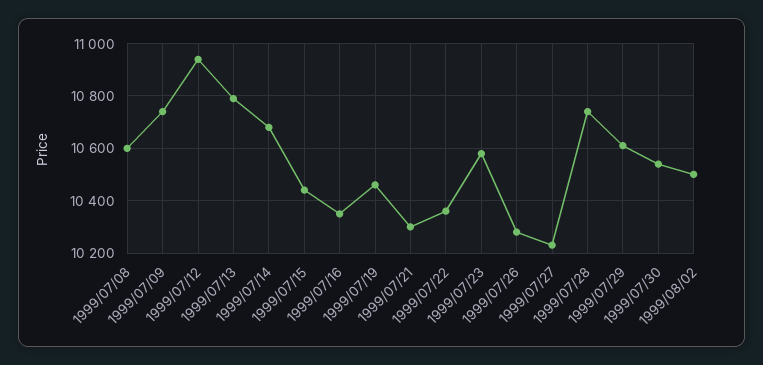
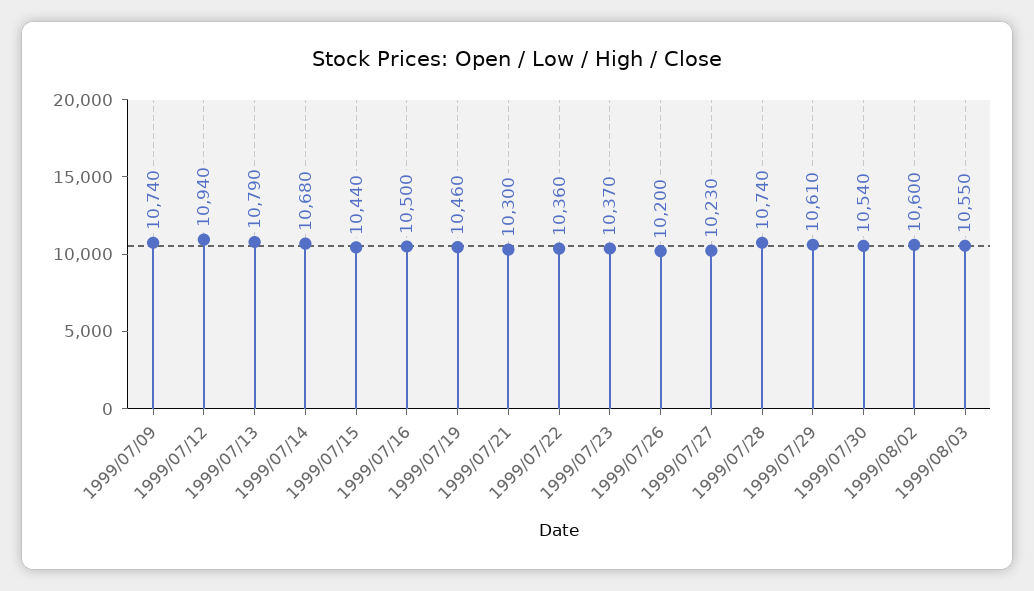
1999/07/08: 10600 -> none
1999/07/16: 10350 -> 10500
1999/07/23: 10575 -> 10370
1999/07/26: 10275 -> 10200
1999/08/02: 10500 -> 10600
1999/08/03: none -> 10550

